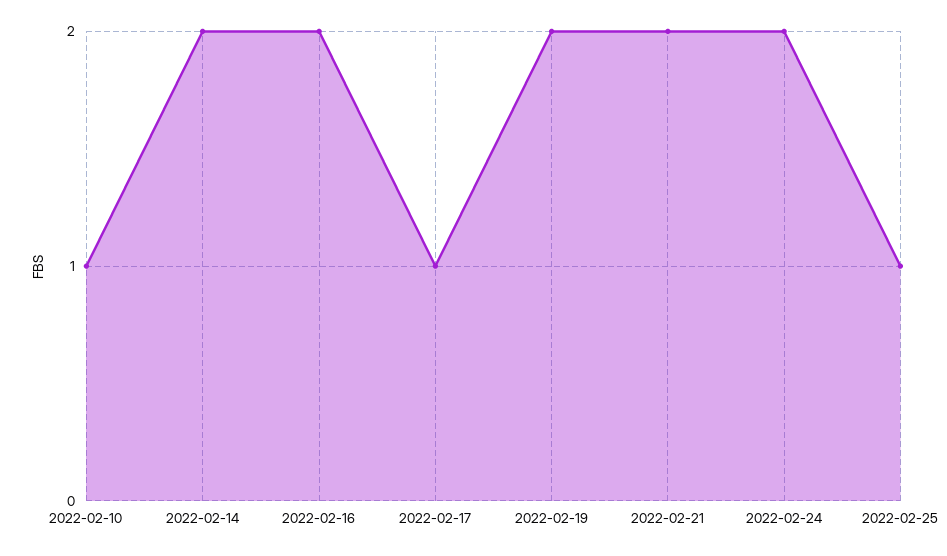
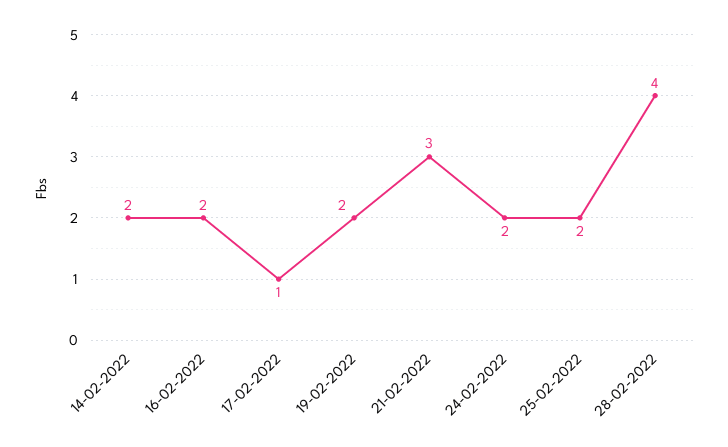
2022-02-10: 1 -> none
2022-02-21: 2 -> 3
2022-02-25: 1 -> 2
28-02-2022: none -> 4

